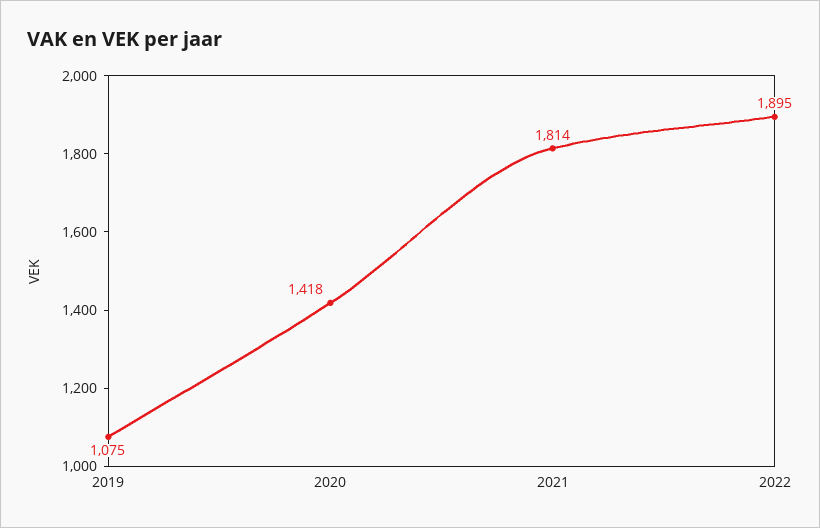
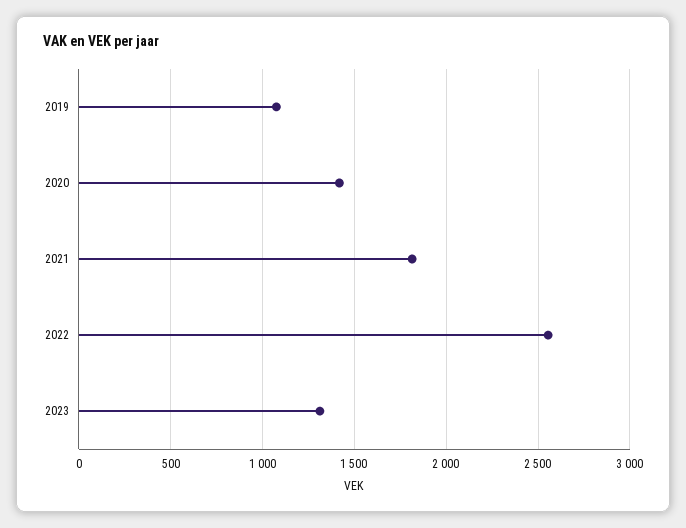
2022: 1895 -> 2550
2023: none -> 1300

